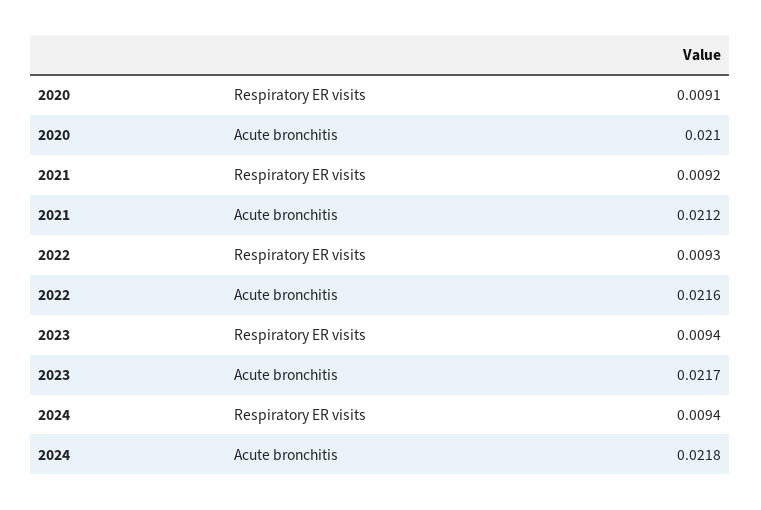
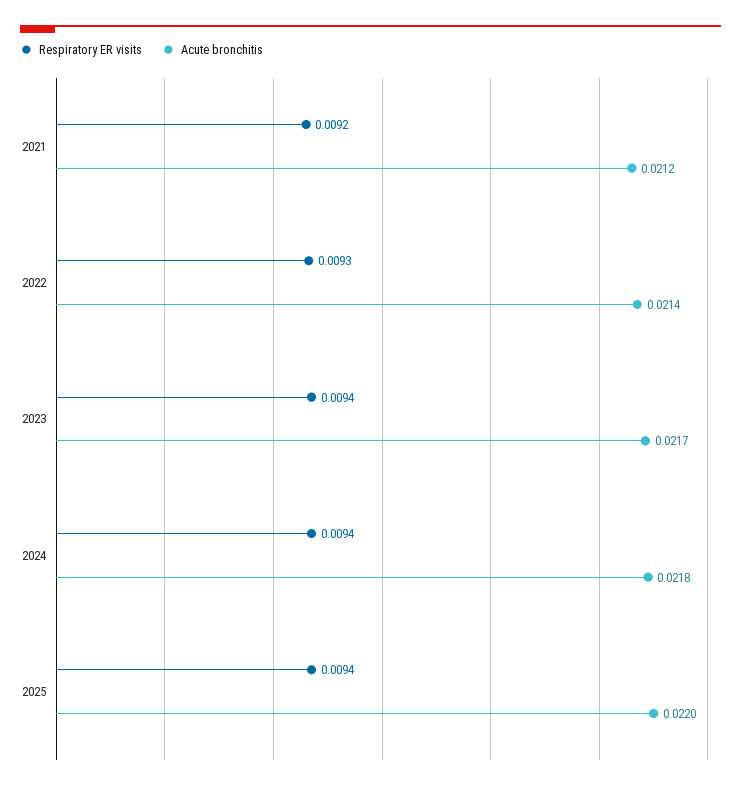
Respiratory ER visits, 2020: 0.0091 -> none
Acute bronchitis, 2020: 0.021 -> none
Acute bronchitis, 2022: 0.0216 -> 0.0214
Respiratory ER visits, 2025: none -> 0.0094
Acute bronchitis, 2025: none -> 0.022

